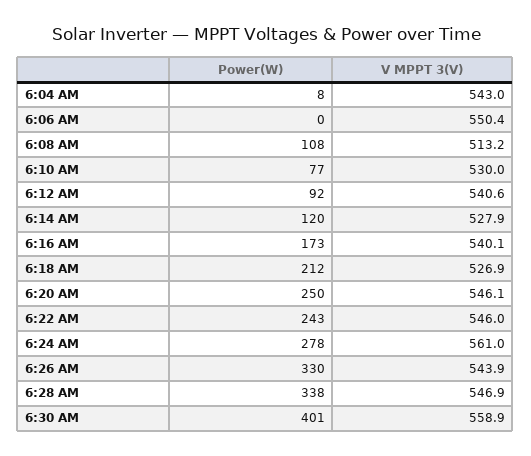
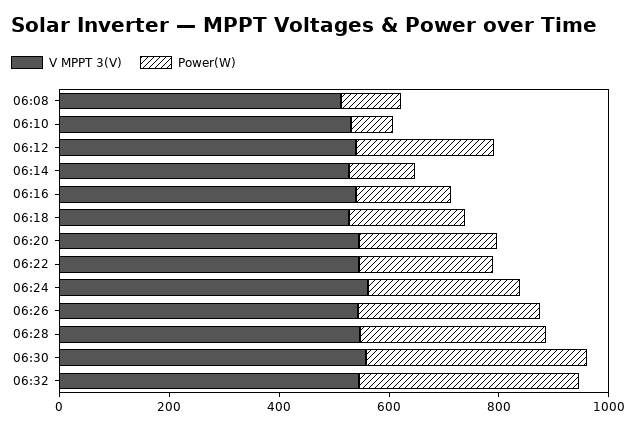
Power(W), 6:04 AM: 8 -> none
V MPPT 3(V), 6:04 AM: 543 -> none
Power(W), 6:06 AM: 0 -> none
V MPPT 3(V), 6:06 AM: 550.4 -> none
Power(W), 6:12 AM: 92 -> 250
V MPPT 3(V), 06:32: none -> 550
Power(W), 06:32: none -> 400

